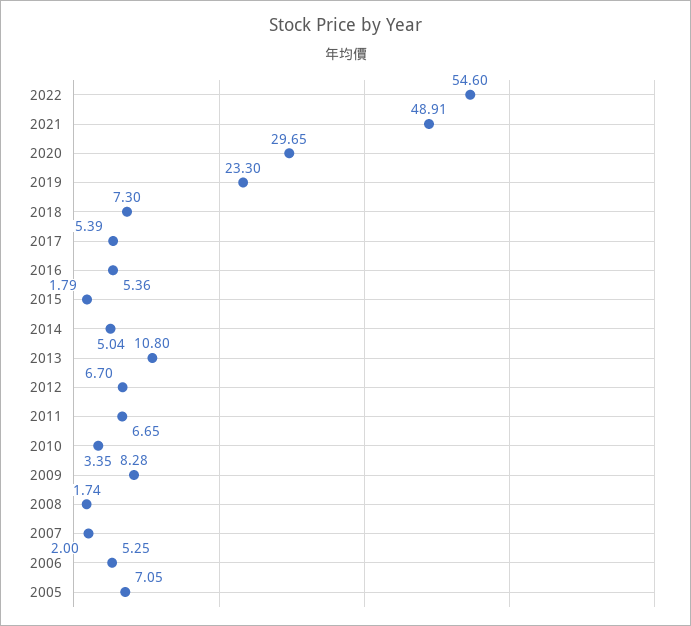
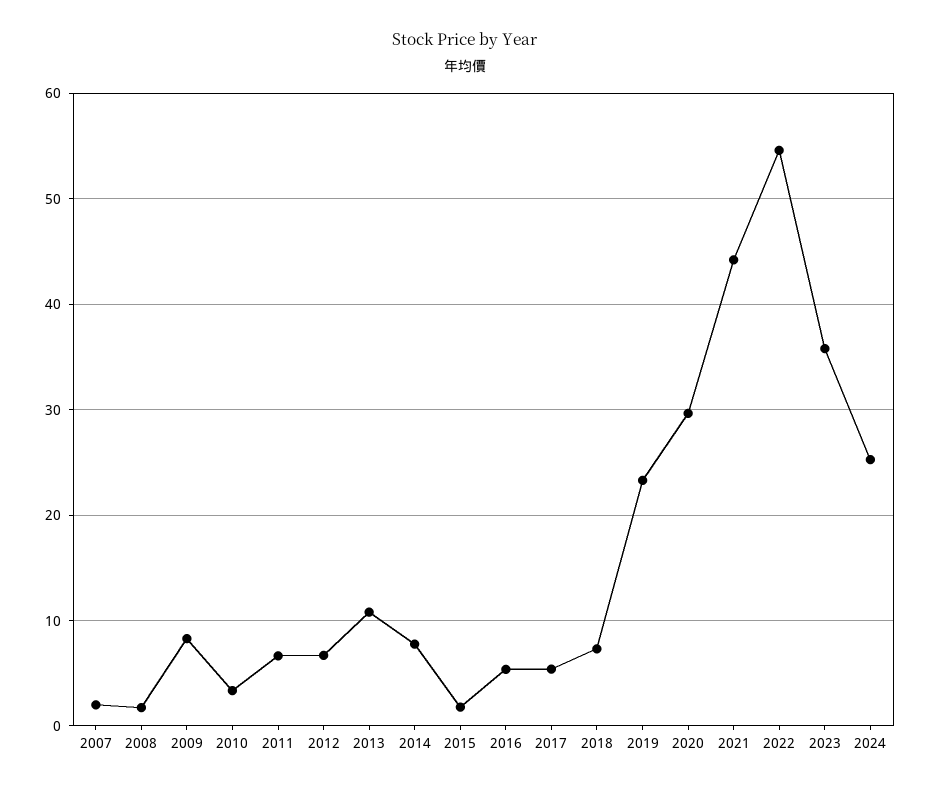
2021: 48.91 -> 44
2014: 5.04 -> 8
2006: 5.25 -> none
2005: 7.05 -> none
2023: none -> 36
2024: none -> 25

